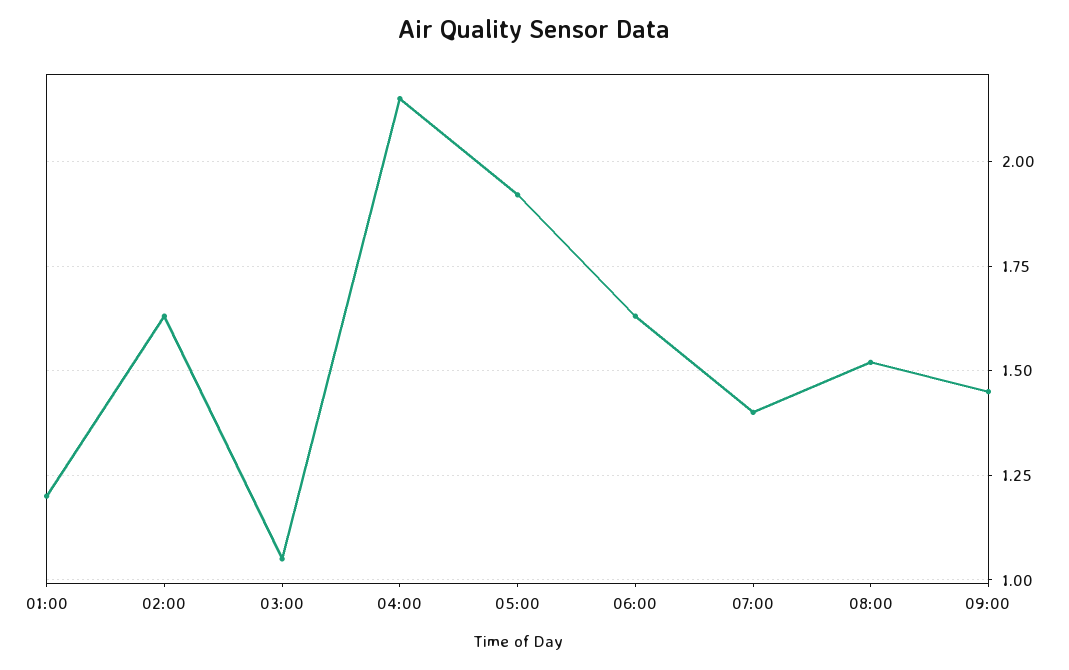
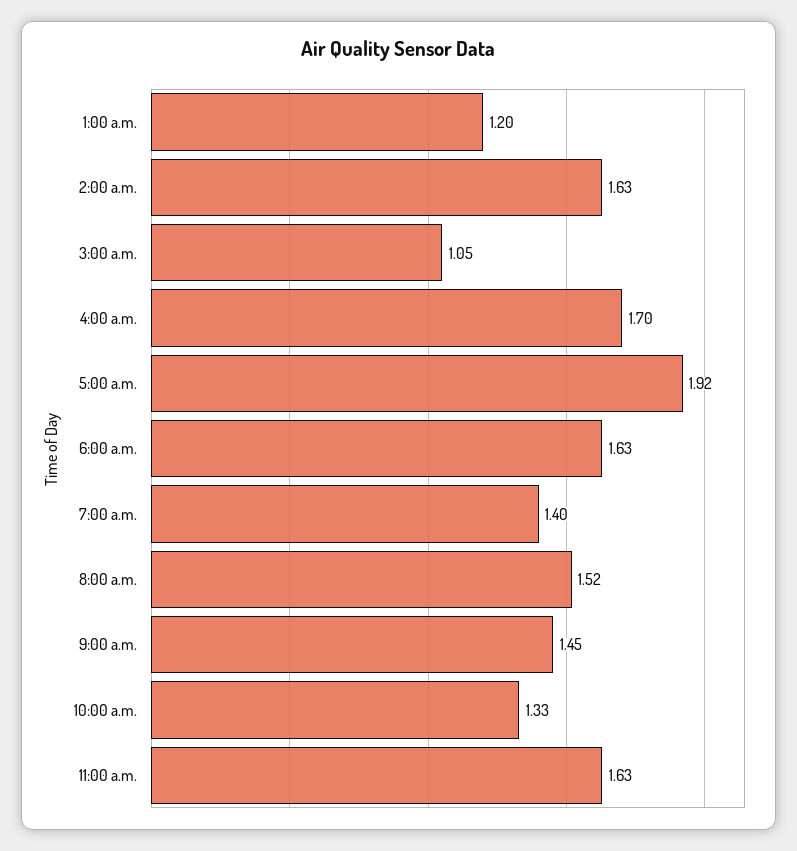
04:00: 2.15 -> 1.7
10:00 a.m.: none -> 1.33
11:00 a.m.: none -> 1.63

